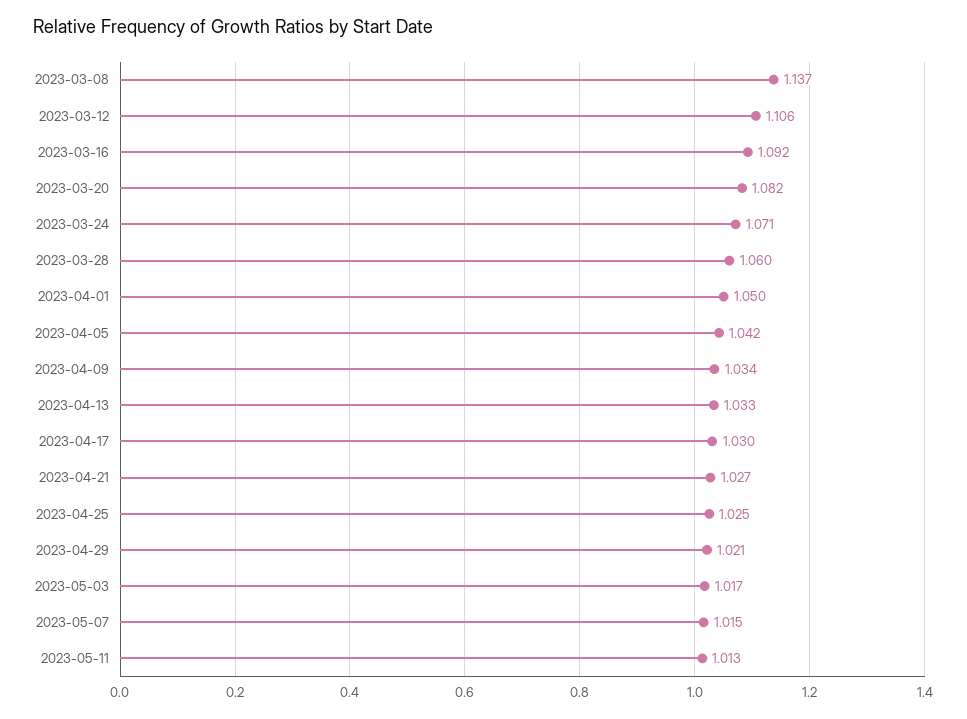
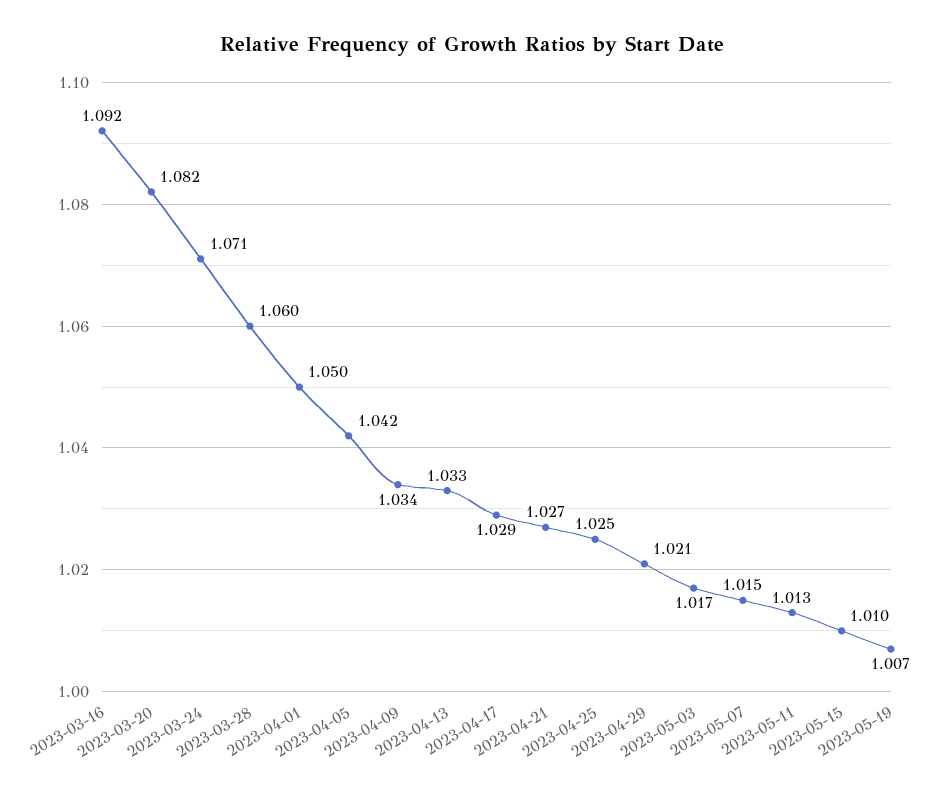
2023-03-08: 1.137 -> none
2023-03-12: 1.106 -> none
2023-04-17: 1.03 -> 1.029
2023-05-15: none -> 1.01
2023-05-19: none -> 1.007

